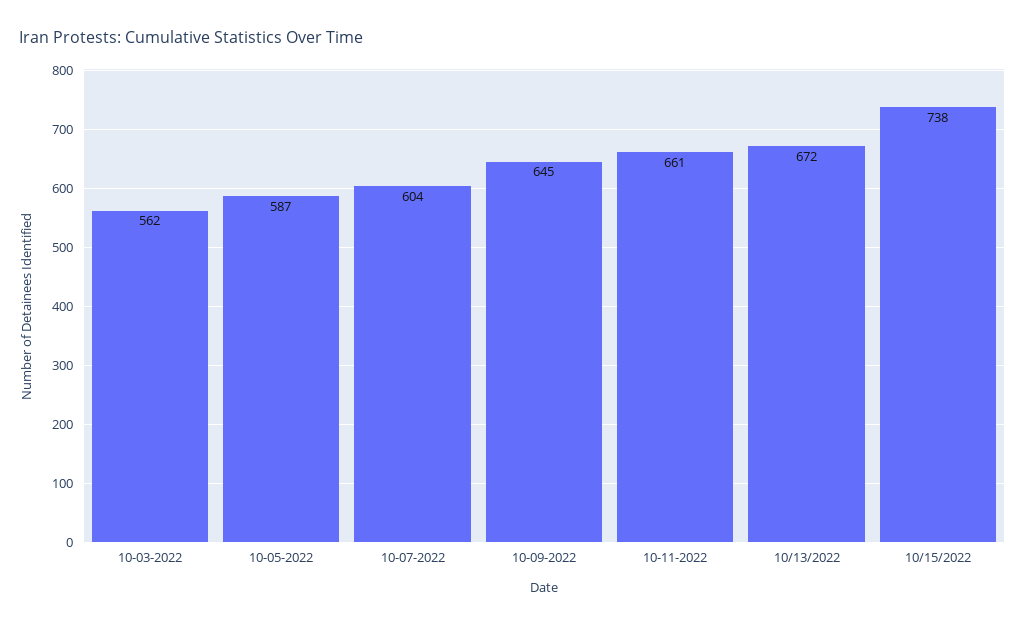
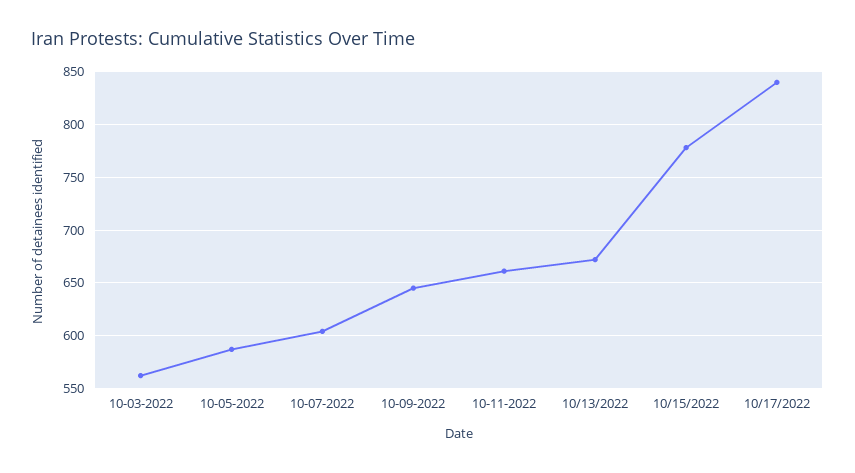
10/15/2022: 738 -> 780
10/17/2022: none -> 840

